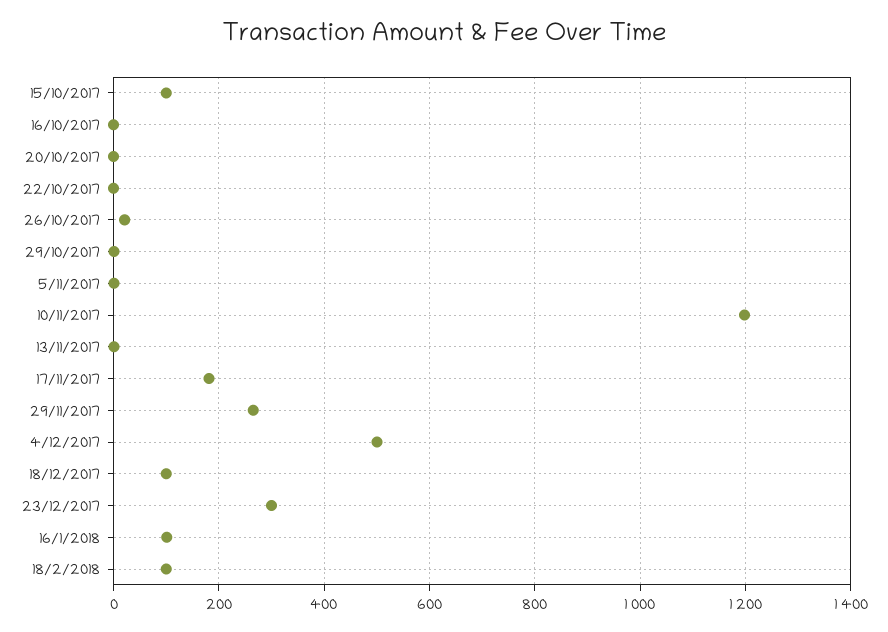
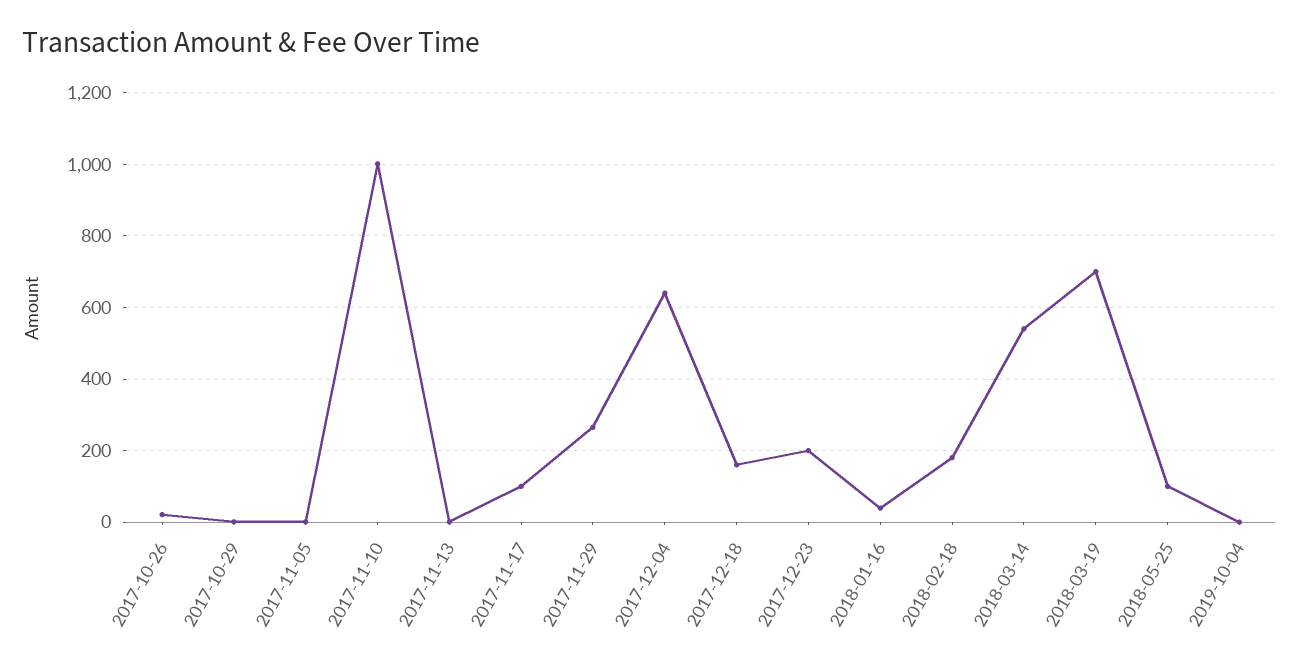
15/10/2017: 100 -> none
16/10/2017: 0 -> none
20/10/2017: 0 -> none
22/10/2017: 0 -> none
10/11/2017: 1200 -> 1000
17/11/2017: 180 -> 100
4/12/2017: 500 -> 640
18/12/2017: 100 -> 160
23/12/2017: 300 -> 200
16/1/2018: 100 -> 40
18/2/2018: 100 -> 180
2018-03-14: none -> 540
2018-03-19: none -> 700
2018-05-25: none -> 100
2019-10-04: none -> 0

